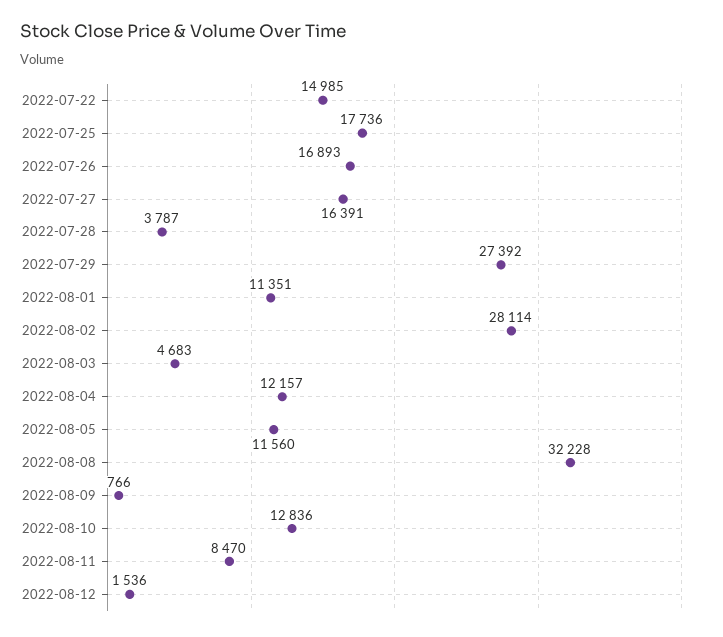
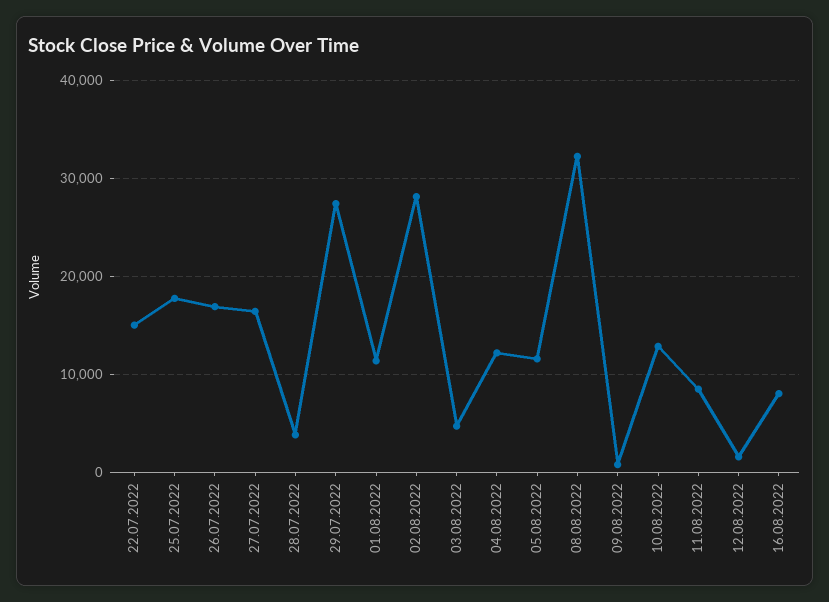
16.08.2022: none -> 8000

